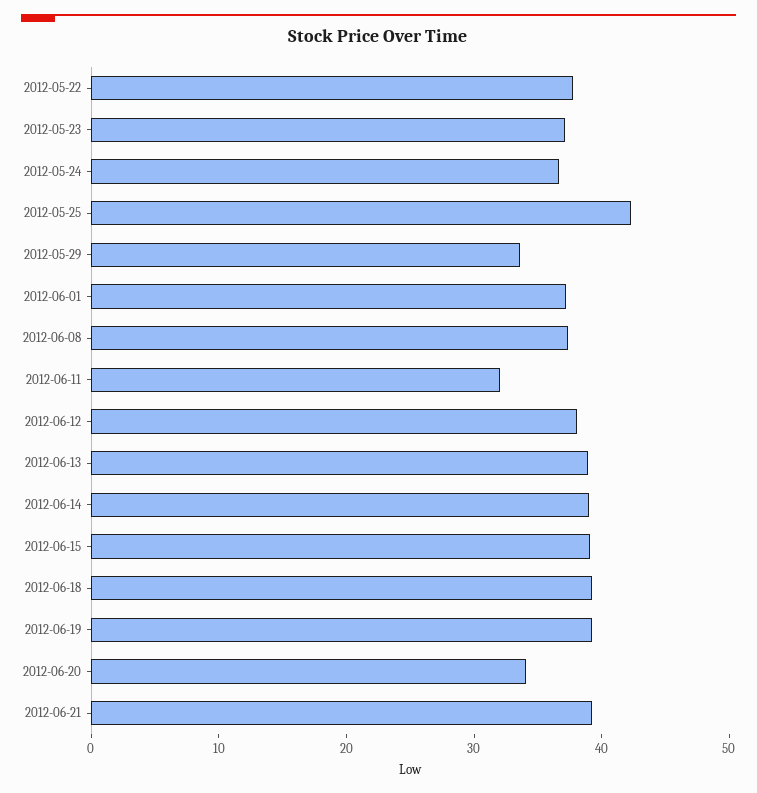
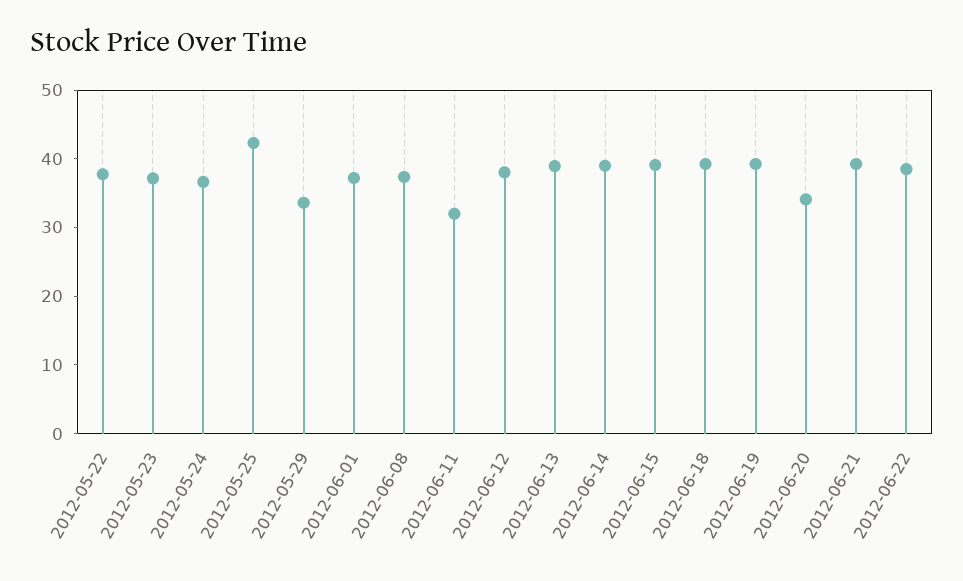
2012-06-22: none -> 38

